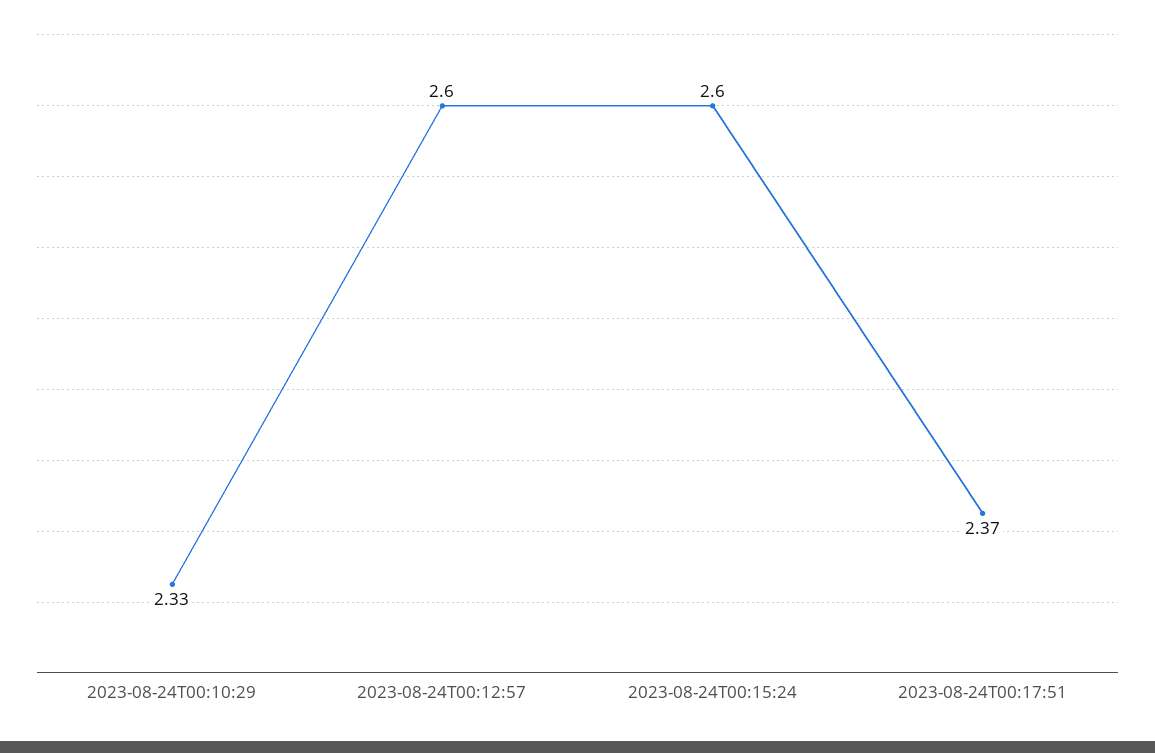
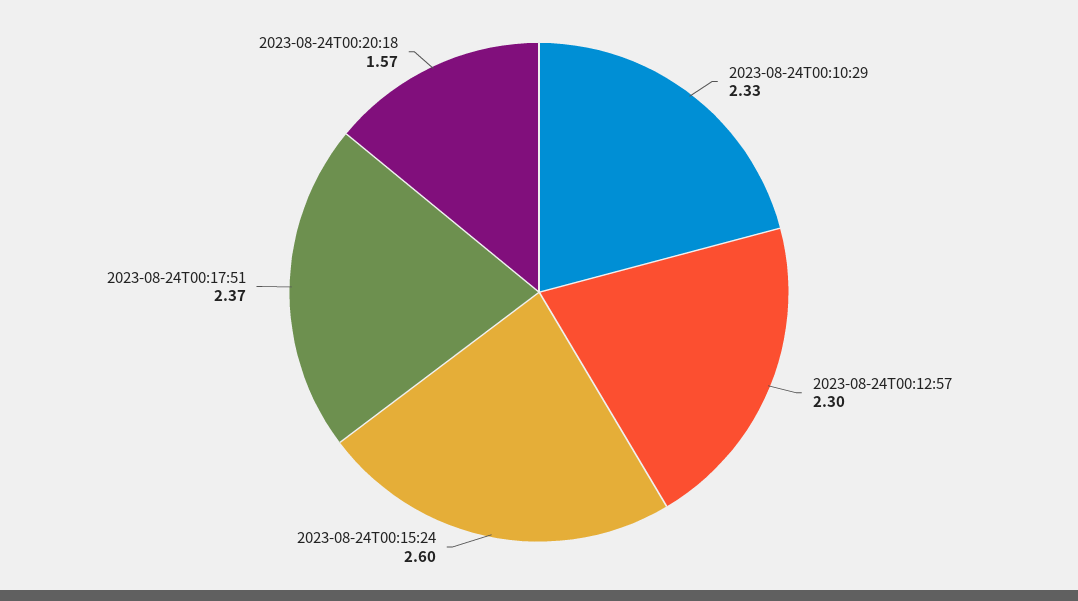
2023-08-24T00:12:57: 2.6 -> 2.3
2023-08-24T00:20:18: none -> 1.57

